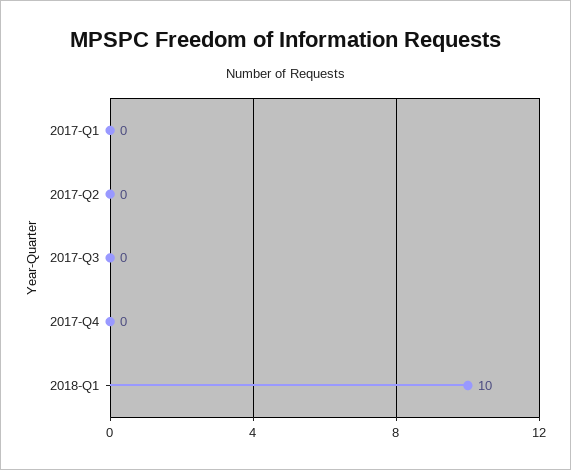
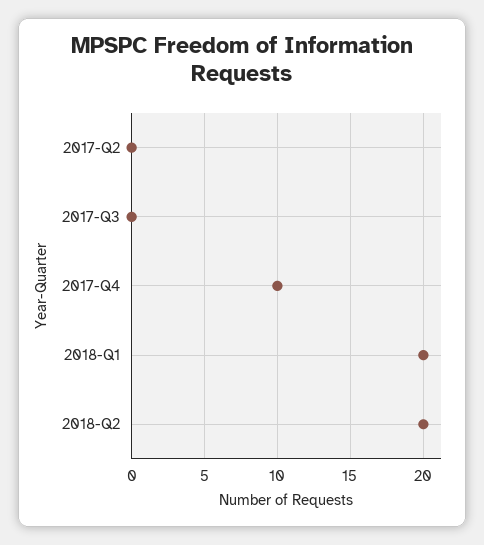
2017-Q1: 0 -> none
2017-Q4: 0 -> 10
2018-Q1: 10 -> 20
2018-Q2: none -> 20

